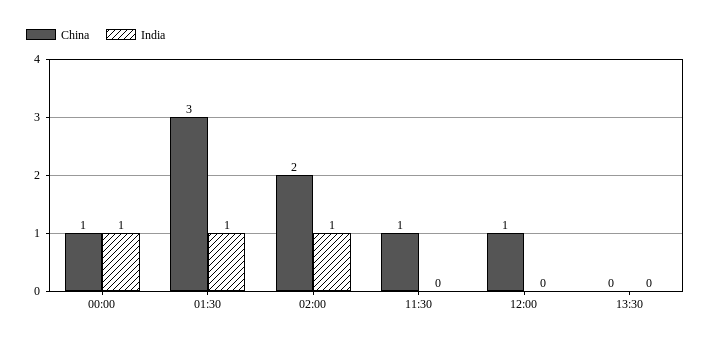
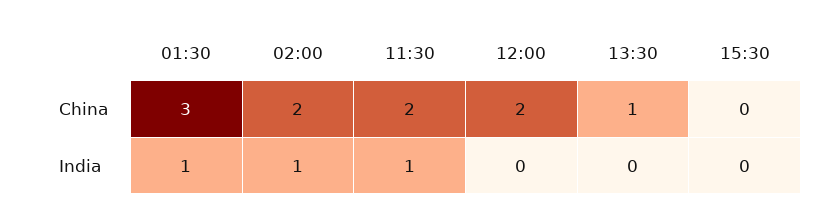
China, 00:00: 1 -> none
India, 00:00: 1 -> none
China, 11:30: 1 -> 2
India, 11:30: 0 -> 1
China, 12:00: 1 -> 2
China, 13:30: 0 -> 1
China, 15:30: none -> 0
India, 15:30: none -> 0

